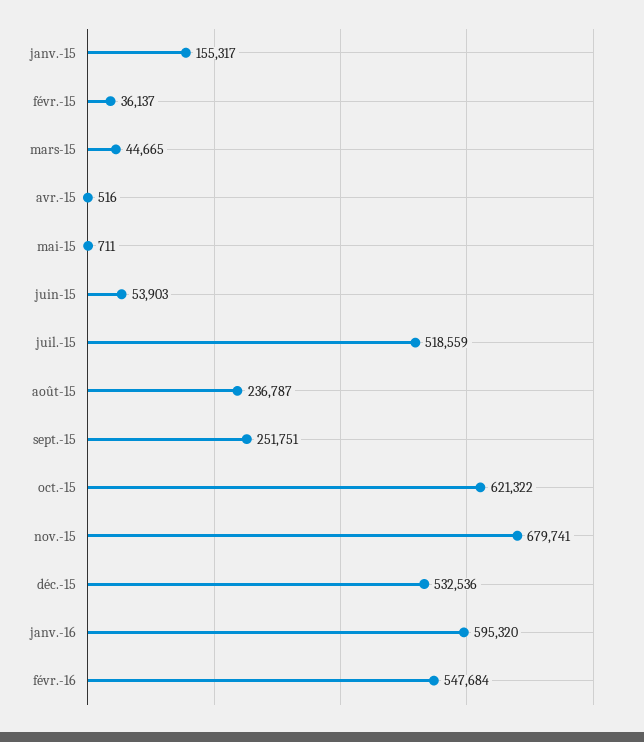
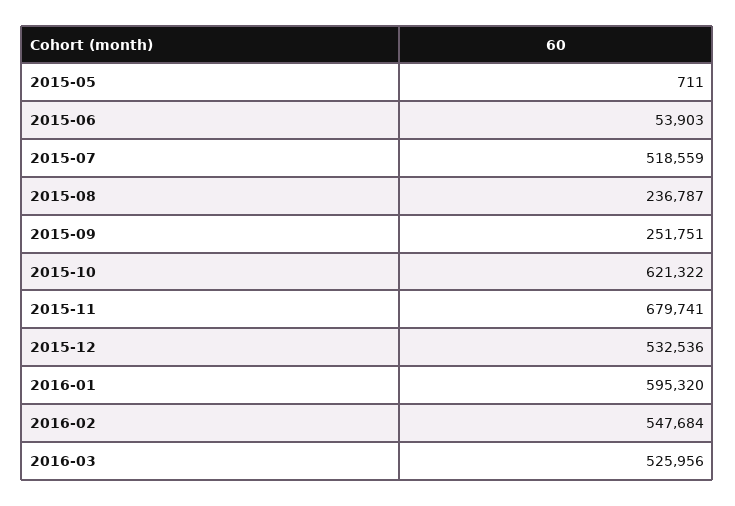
janv.-15: 155317 -> none
févr.-15: 36137 -> none
mars-15: 44665 -> none
avr.-15: 516 -> none
2016-03: none -> 525956

